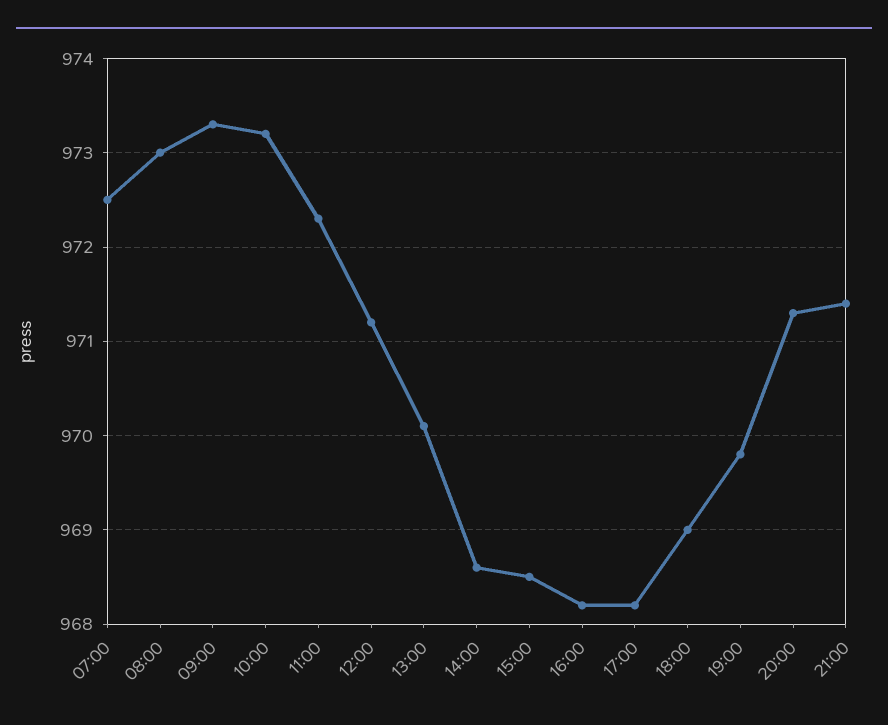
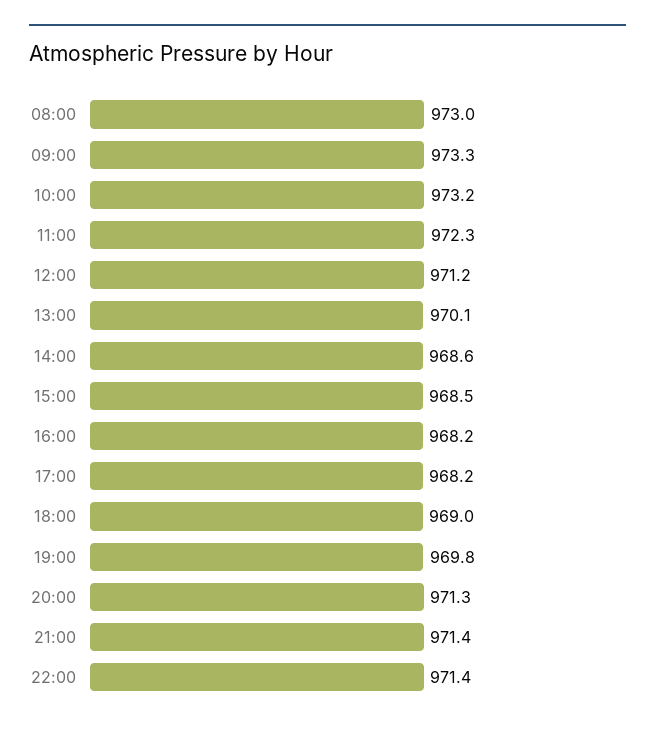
07:00: 972.5 -> none
22:00: none -> 971.4

